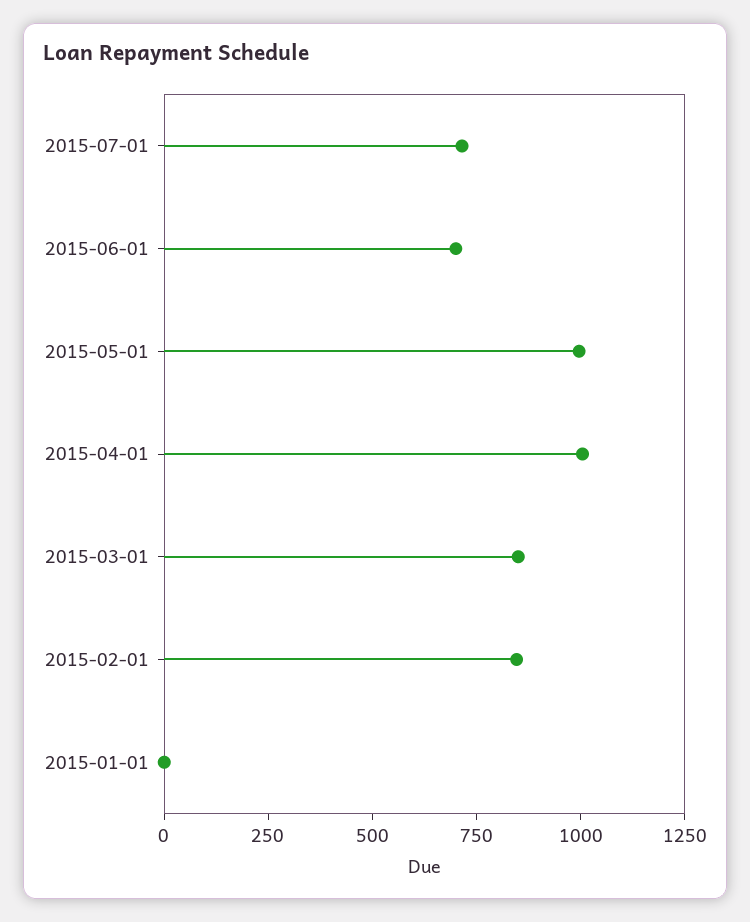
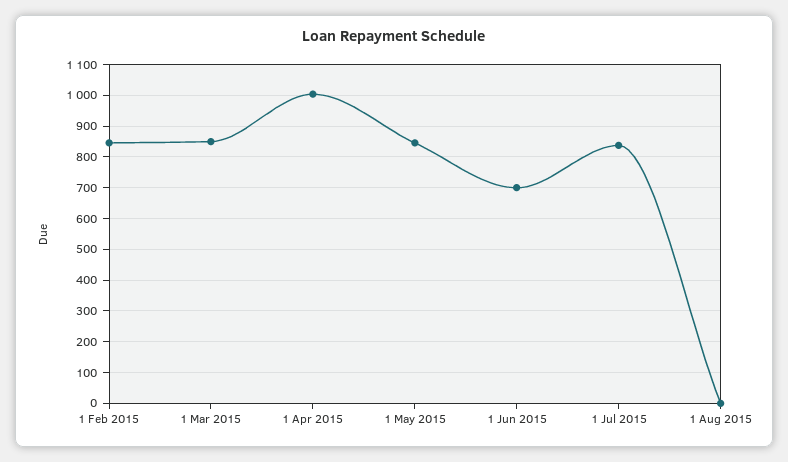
2015-07-01: 700 -> 840
2015-05-01: 1000 -> 840
2015-01-01: 0 -> none
1 Aug 2015: none -> 0

